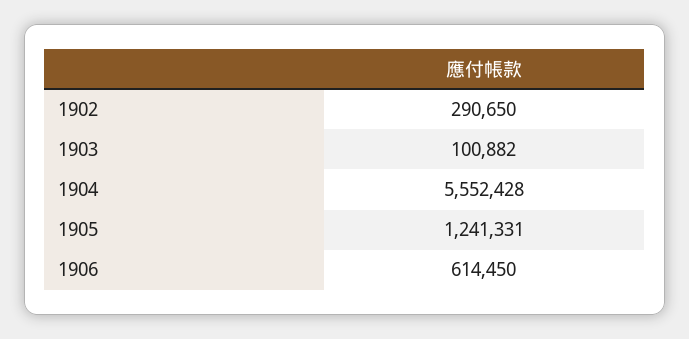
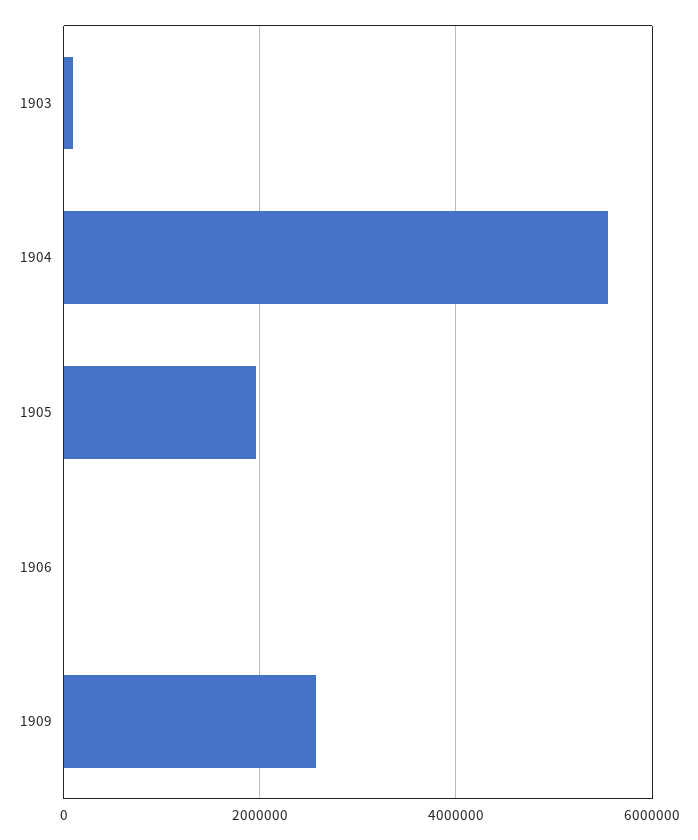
1902: 290650 -> none
1905: 1241331 -> 2000000
1906: 614450 -> 0
1909: none -> 2600000

